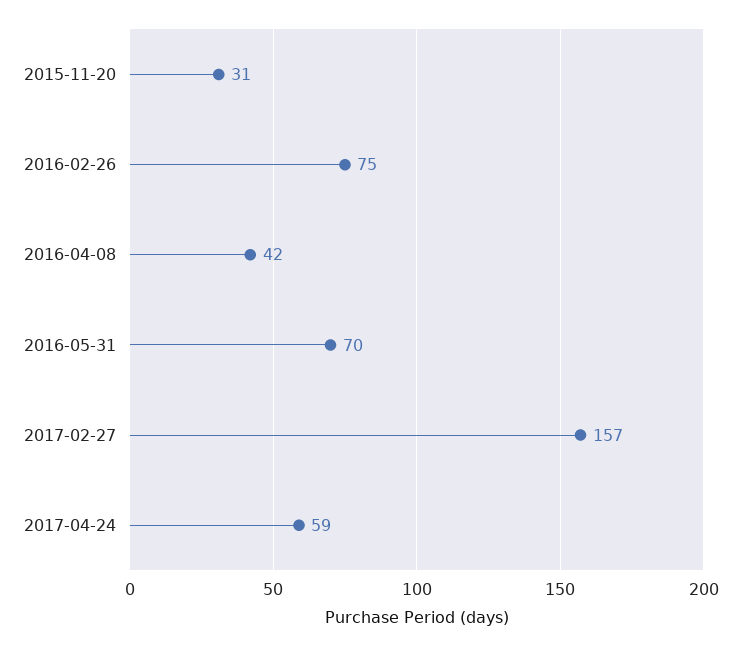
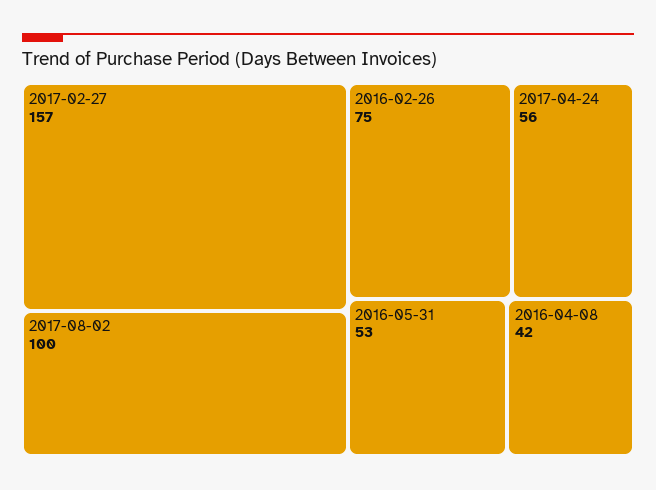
2015-11-20: 31 -> none
2016-05-31: 70 -> 53
2017-04-24: 59 -> 56
2017-08-02: none -> 100

